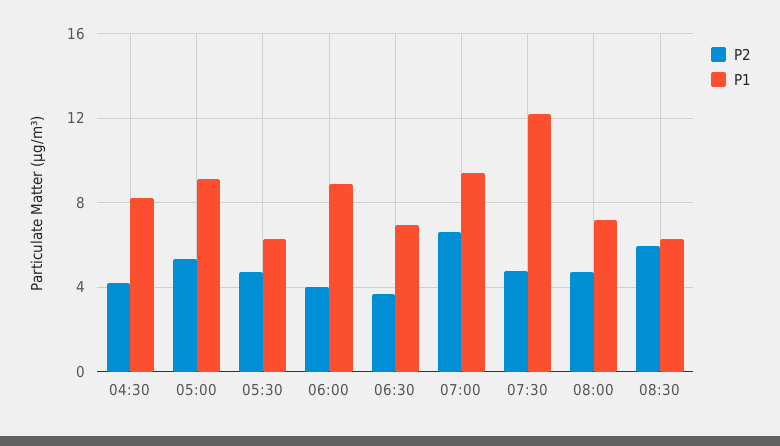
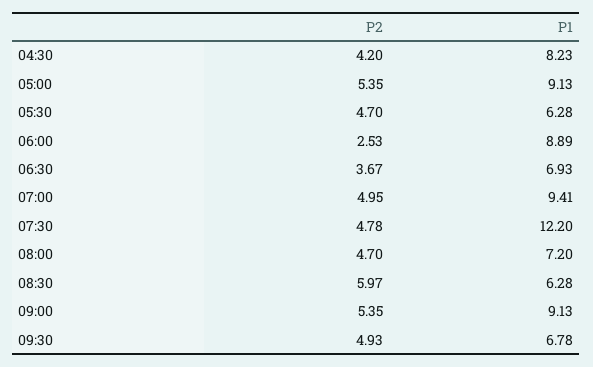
P2, 06:00: 4 -> 2.53
P2, 07:00: 6.5 -> 4.95
P2, 09:00: none -> 5.35
P1, 09:00: none -> 9.13
P2, 09:30: none -> 4.93
P1, 09:30: none -> 6.78

